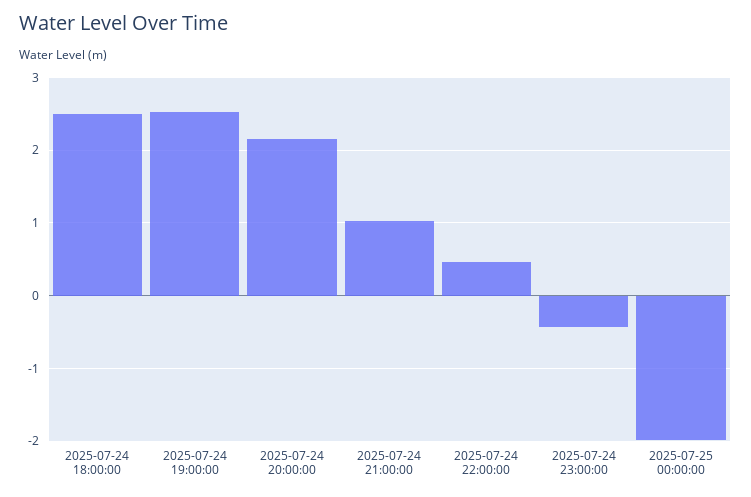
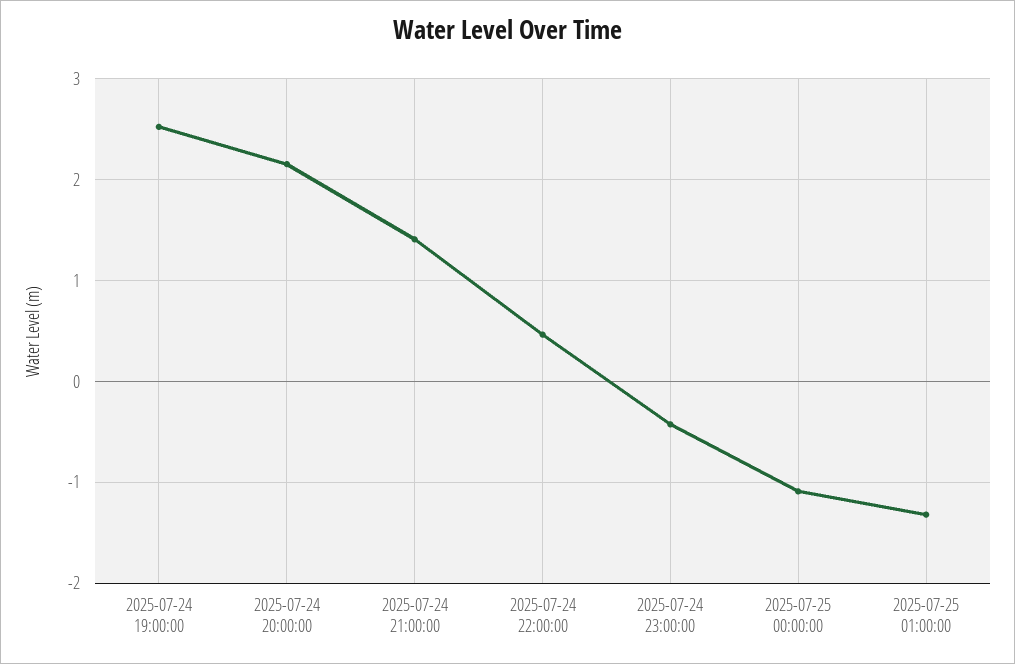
2025-07-24 18:00:00: 2.5 -> none
2025-07-24 21:00:00: 1 -> 1.4
2025-07-25 00:00:00: -2 -> -1.1
2025-07-25 01:00:00: none -> -1.3

